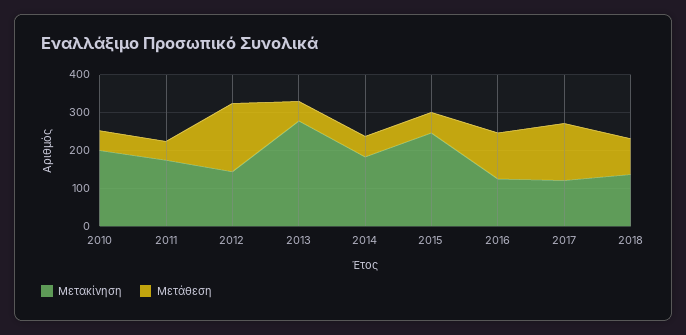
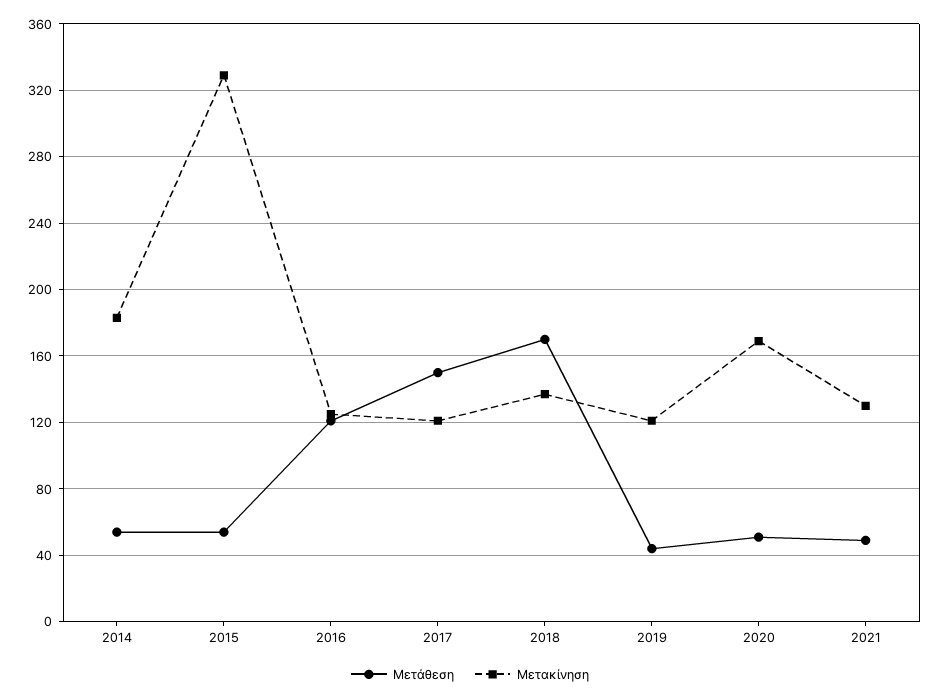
Μετακίνηση, 2010: 200 -> none
Μετάθεση, 2010: 50 -> none
Μετακίνηση, 2011: 175 -> none
Μετάθεση, 2011: 50 -> none
Μετακίνηση, 2012: 150 -> none
Μετάθεση, 2012: 175 -> none
Μετακίνηση, 2013: 275 -> none
Μετάθεση, 2013: 50 -> none
Μετακίνηση, 2015: 250 -> 330
Μετάθεση, 2018: 100 -> 170
Μετάθεση, 2019: none -> 45
Μετακίνηση, 2019: none -> 120
Μετάθεση, 2020: none -> 50
Μετακίνηση, 2020: none -> 170
Μετάθεση, 2021: none -> 50
Μετακίνηση, 2021: none -> 130

